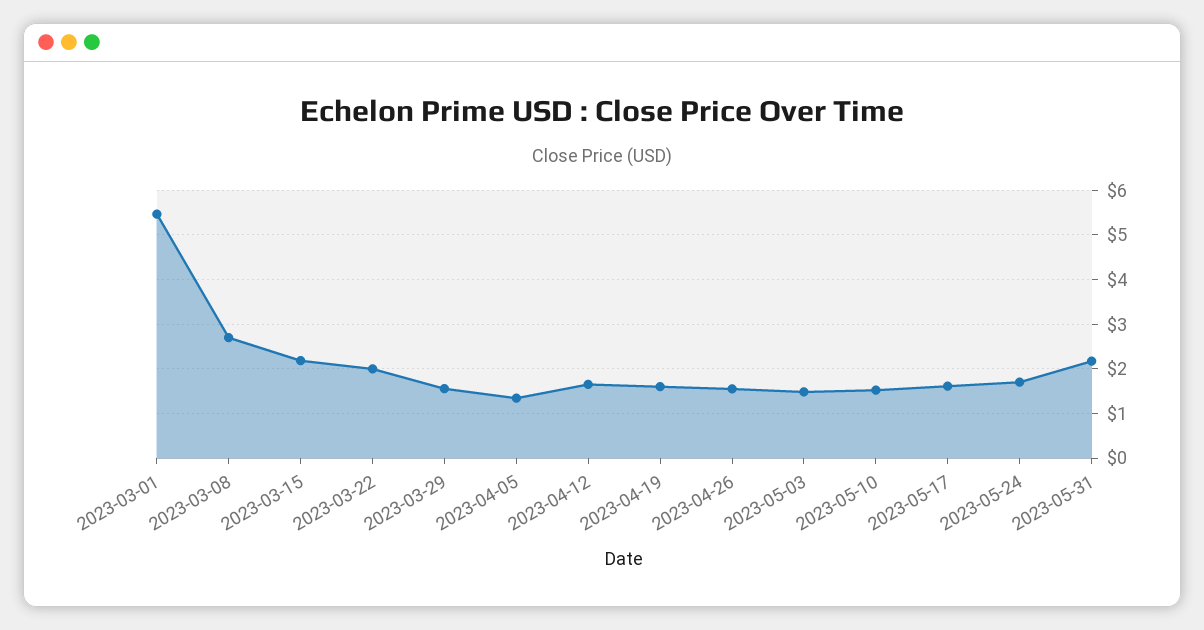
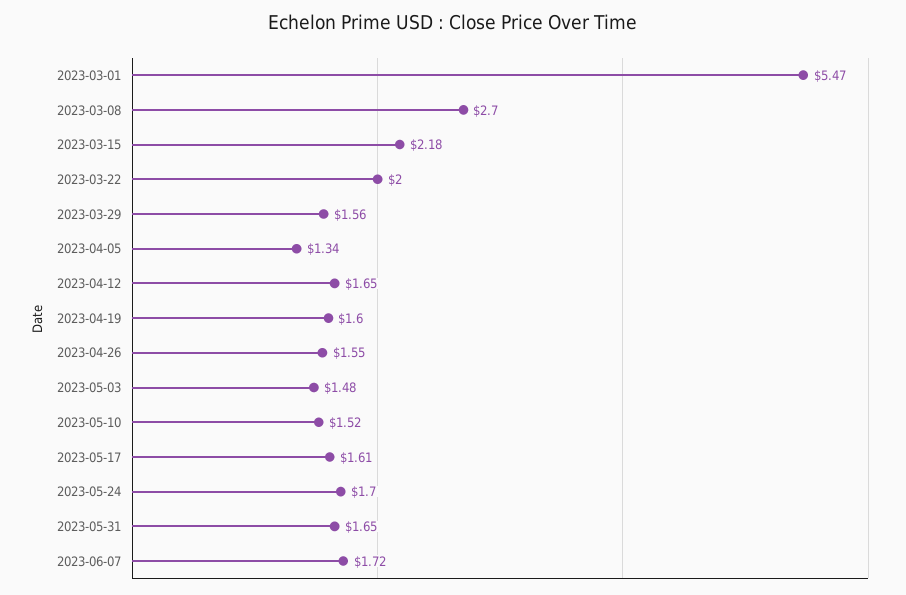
2023-05-31: 2.2 -> 1.65
2023-06-07: none -> 1.72

